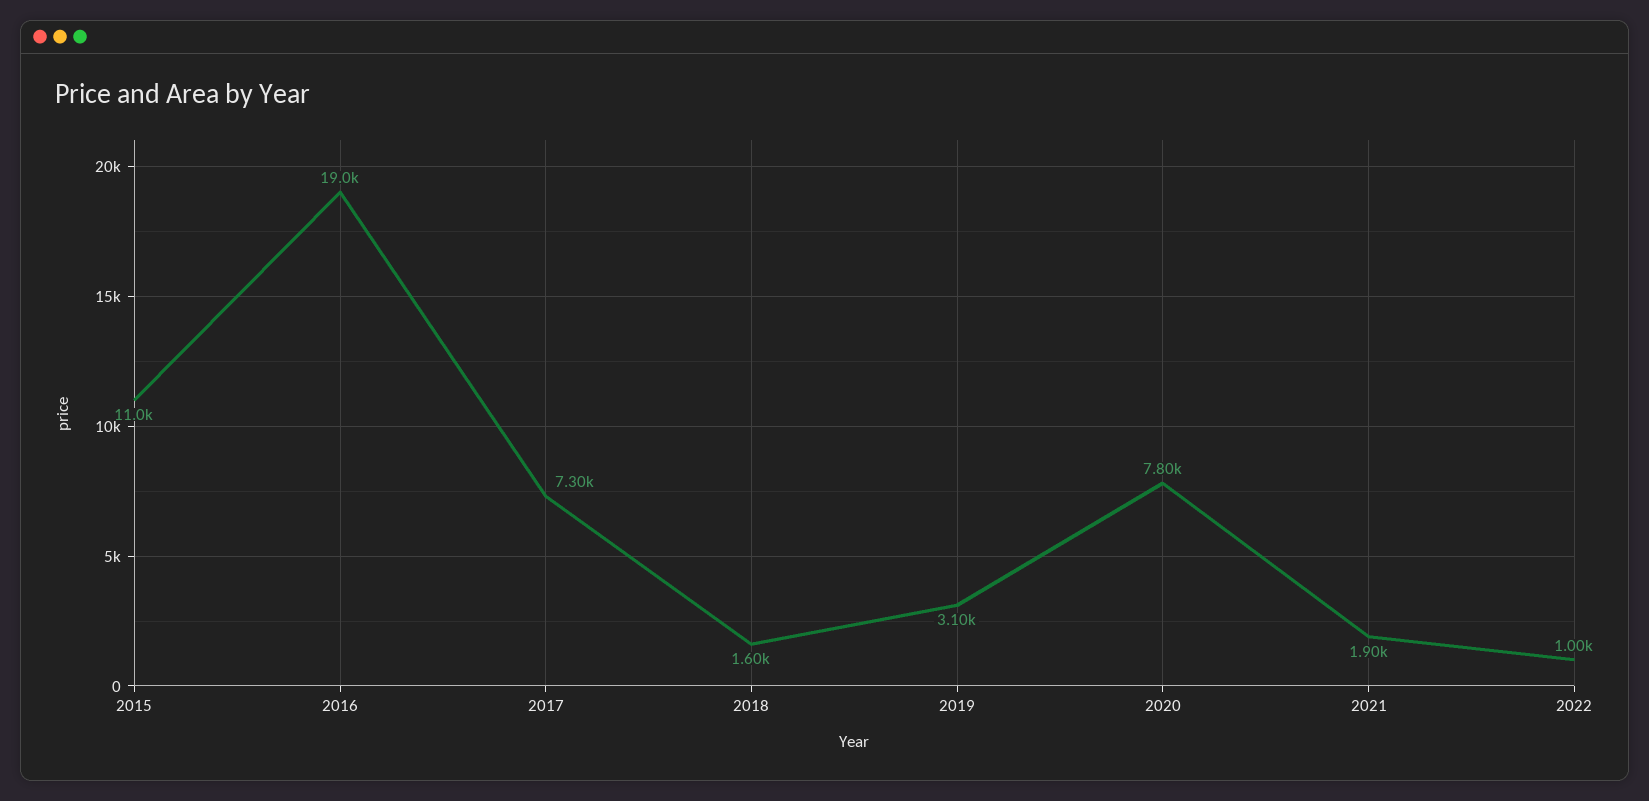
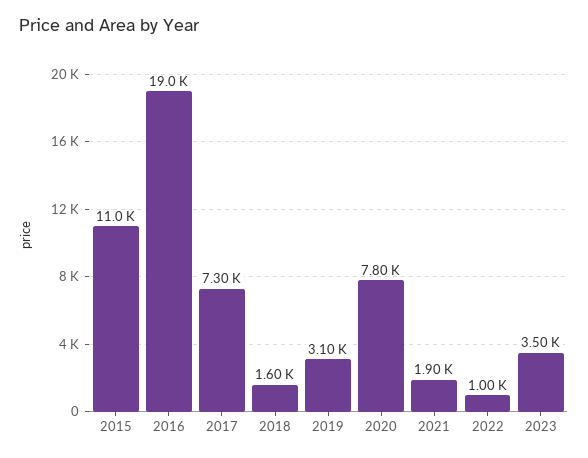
2023: none -> 3500

